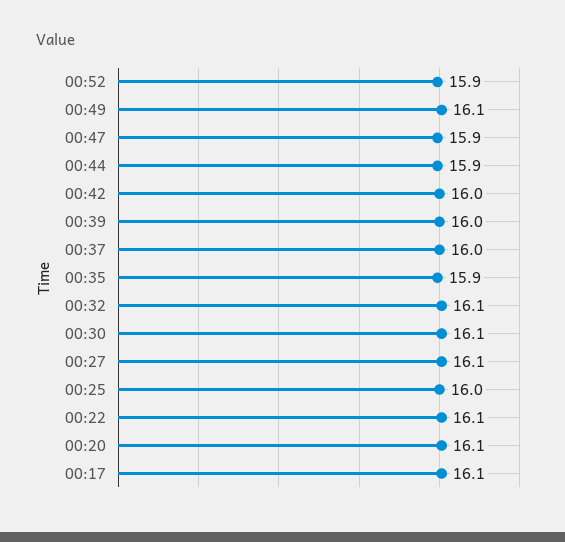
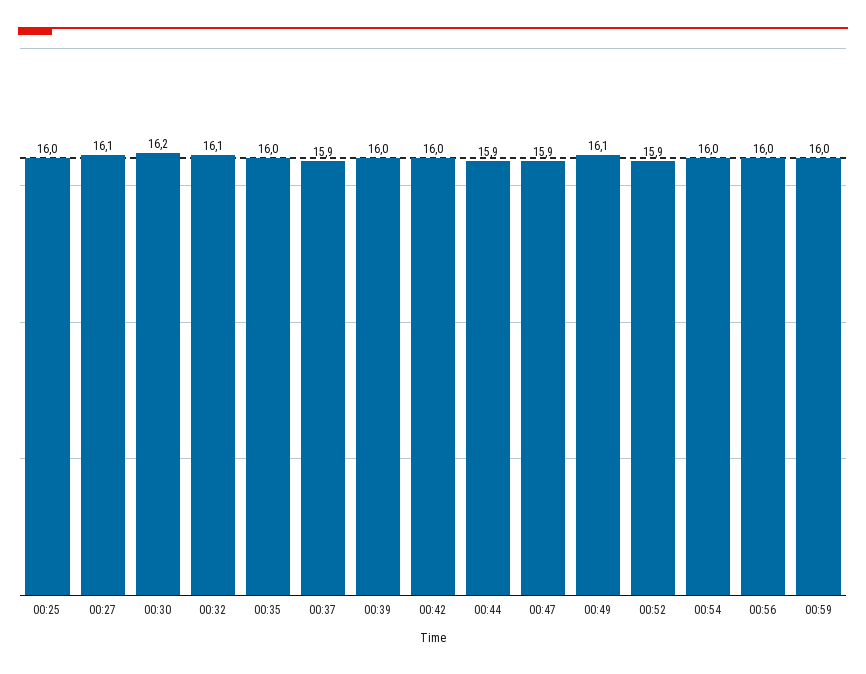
00:37: 16 -> 15.9
00:35: 15.9 -> 16
00:30: 16.1 -> 16.2
00:22: 16.1 -> none
00:20: 16.1 -> none
00:17: 16.1 -> none
00:54: none -> 16
00:56: none -> 16
00:59: none -> 16

